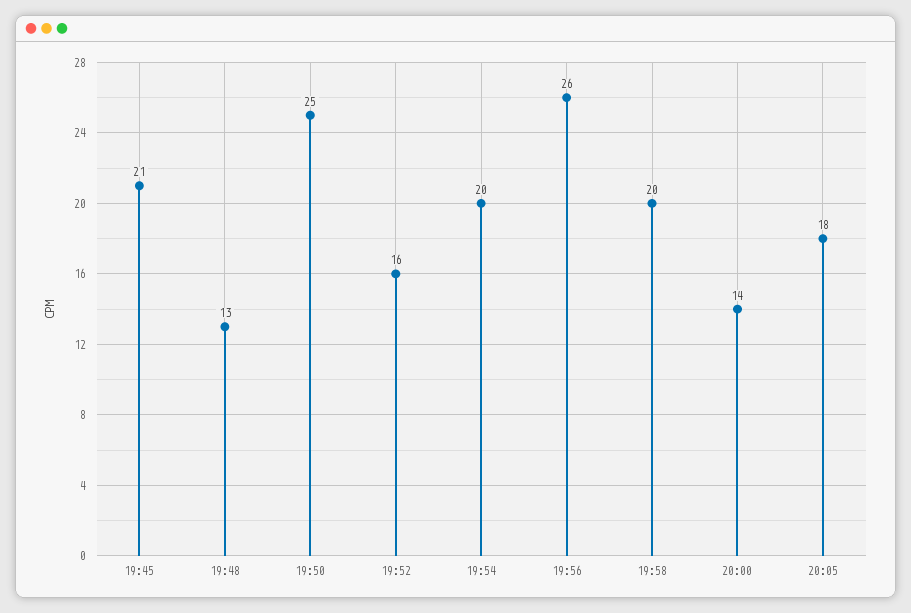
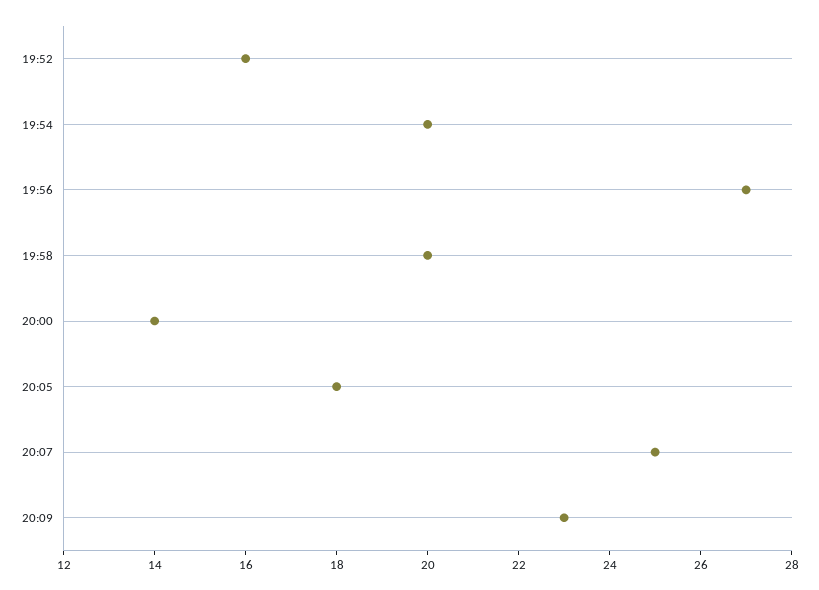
19:45: 21 -> none
19:48: 13 -> none
19:50: 25 -> none
19:56: 26 -> 27
20:07: none -> 25
20:09: none -> 23

